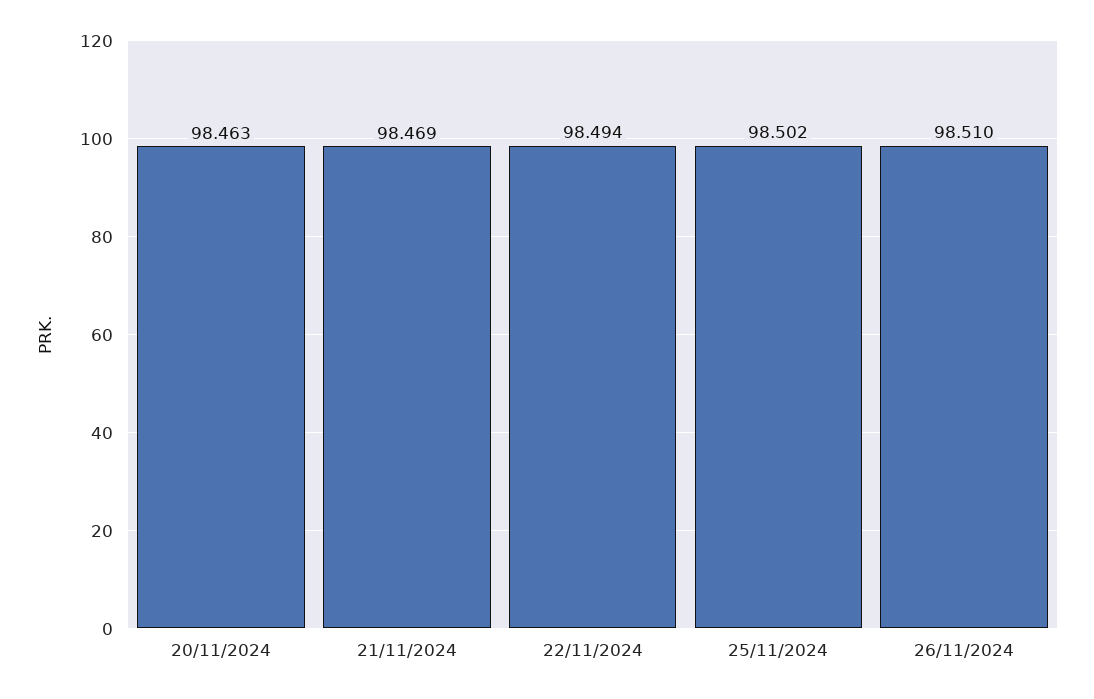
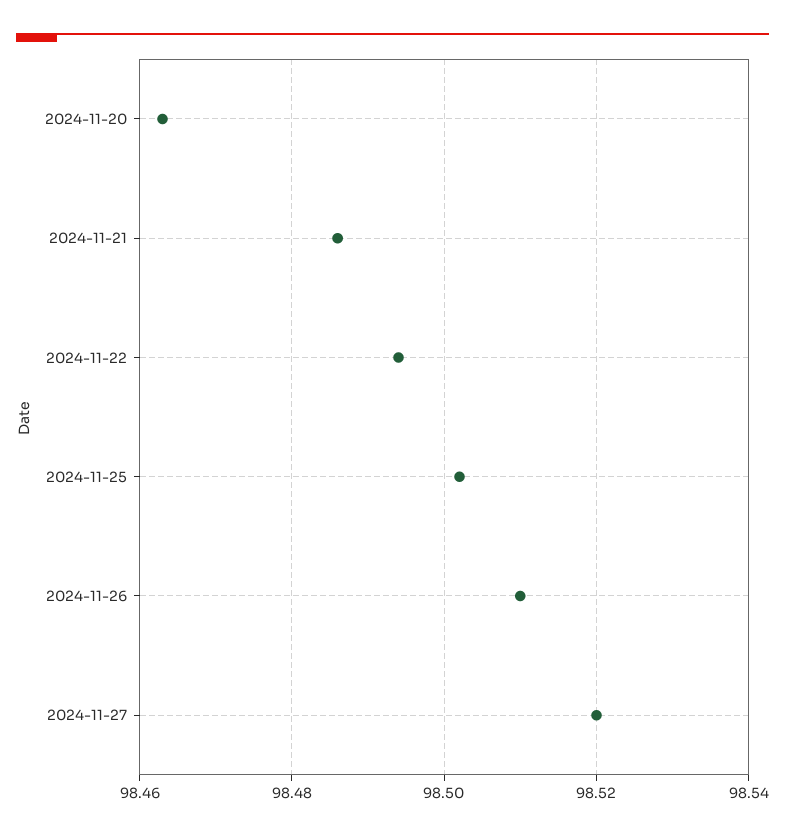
21/11/2024: 98.469 -> 98.485
2024-11-27: none -> 98.52

